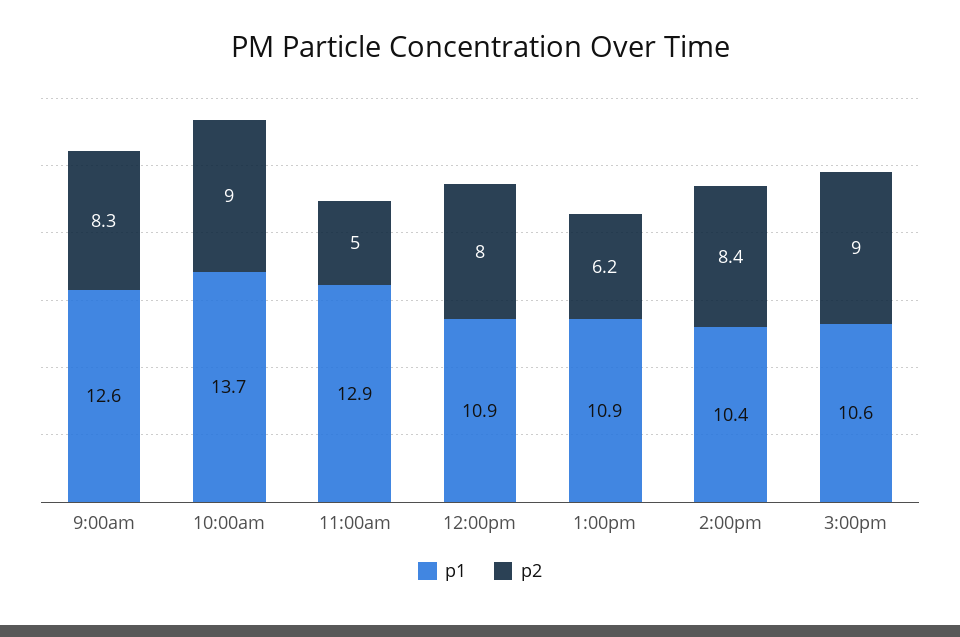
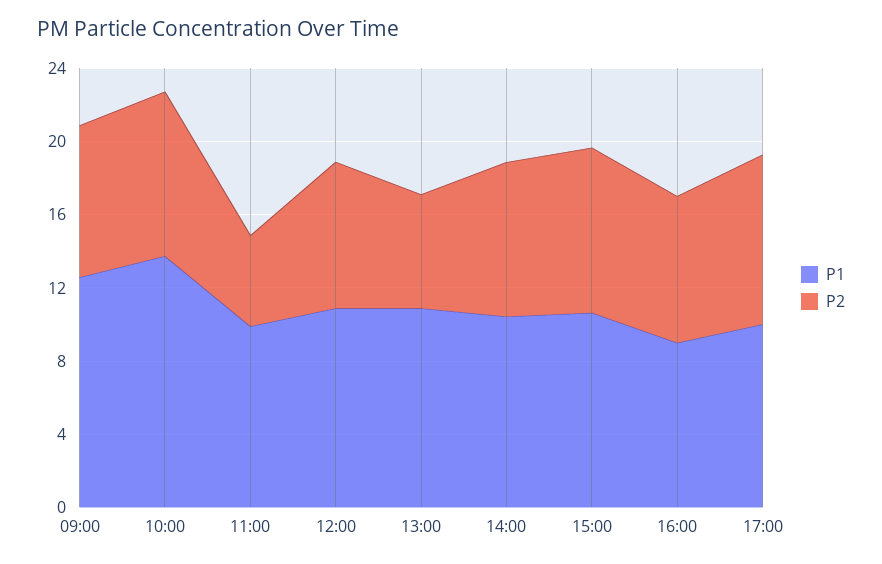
p1, 11:00am: 12.9 -> 10
p1, 16:00: none -> 9
p2, 16:00: none -> 8
p1, 17:00: none -> 10
p2, 17:00: none -> 9

